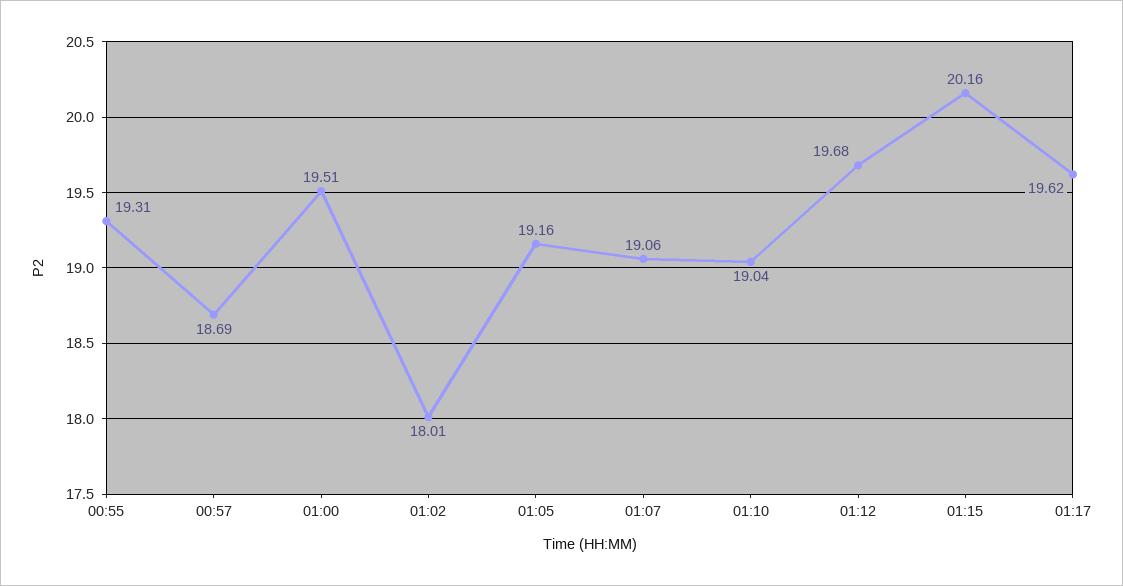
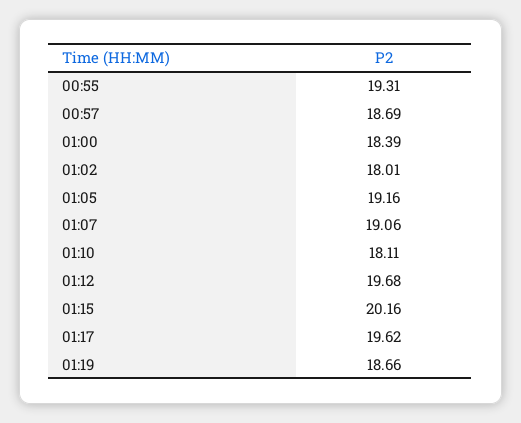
01:00: 19.51 -> 18.39
01:10: 19.04 -> 18.11
01:19: none -> 18.66

